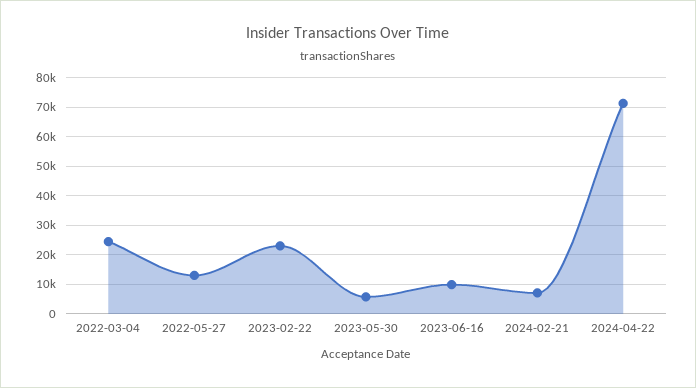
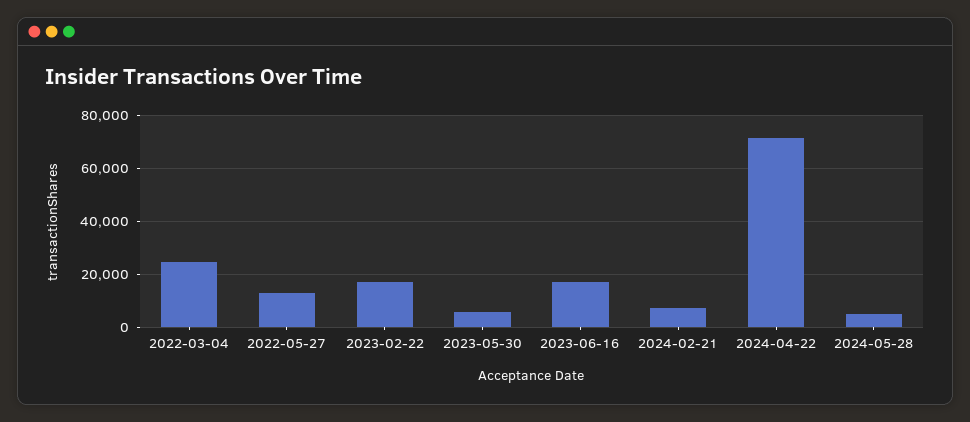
2023-02-22: 22500 -> 17500
2023-06-16: 10000 -> 17500
2024-05-28: none -> 5000

